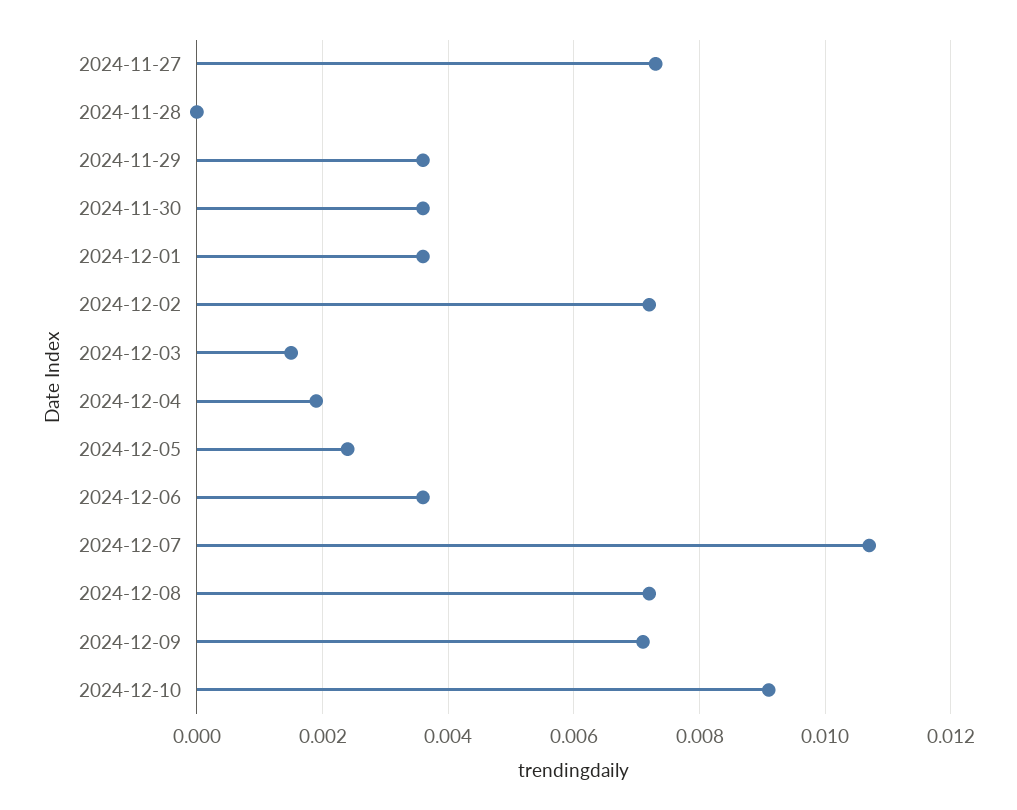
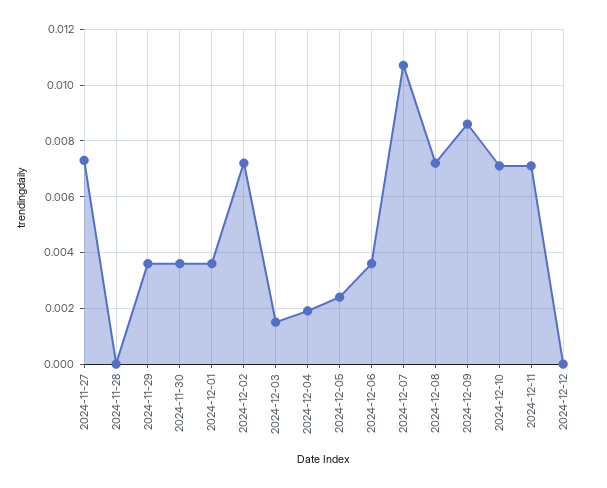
2024-12-09: 0.007 -> 0.0085
2024-12-10: 0.009 -> 0.007
2024-12-11: none -> 0.007
2024-12-12: none -> 0

